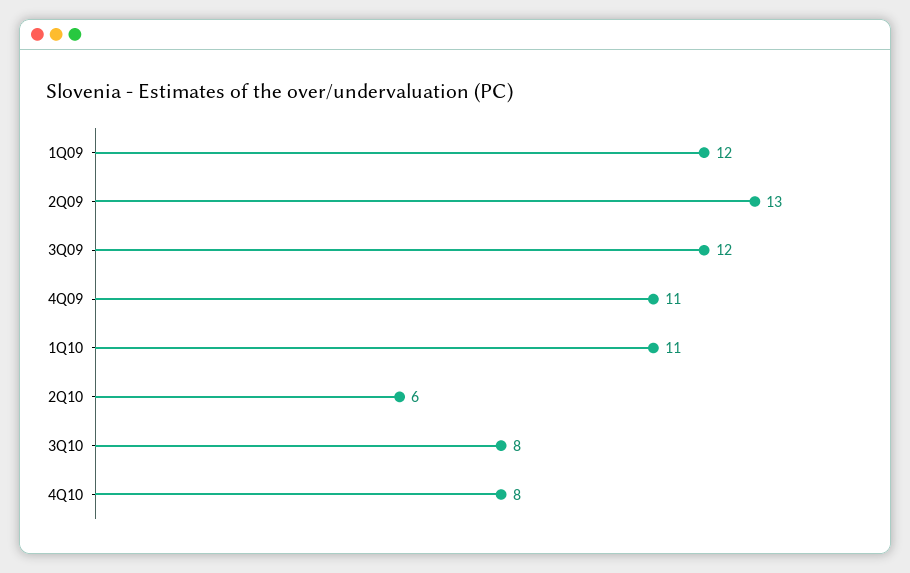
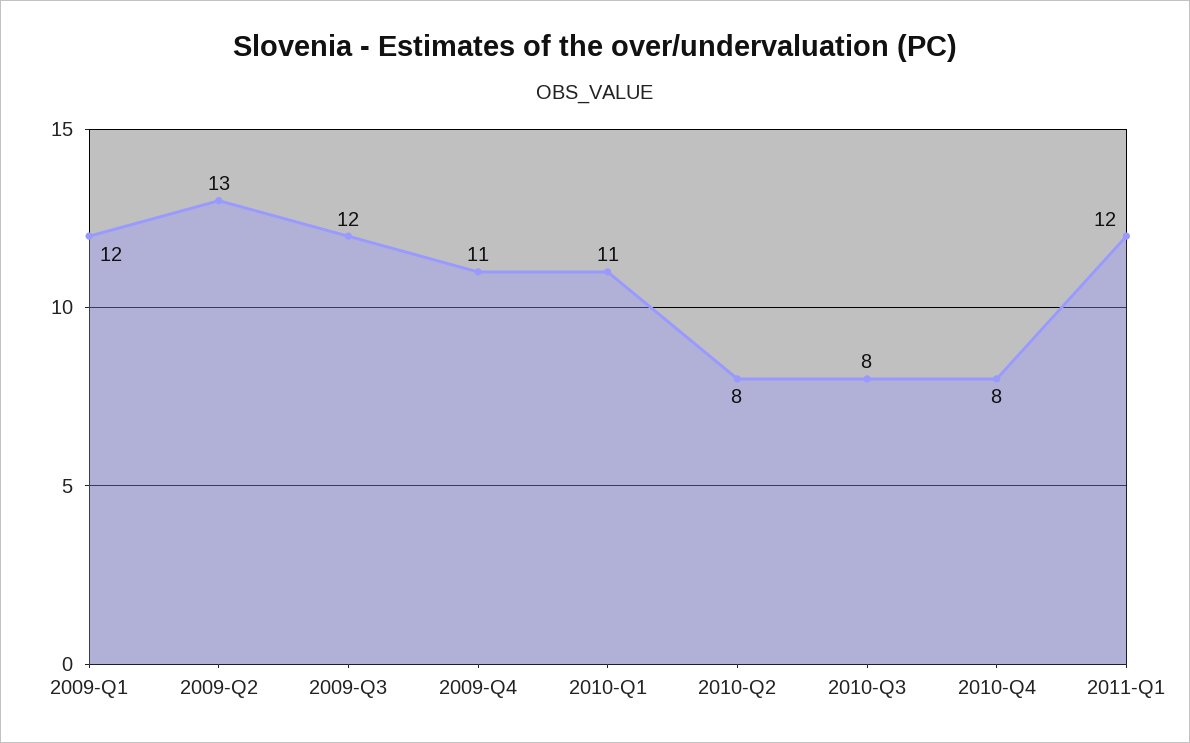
2Q10: 6 -> 8
2011-Q1: none -> 12

